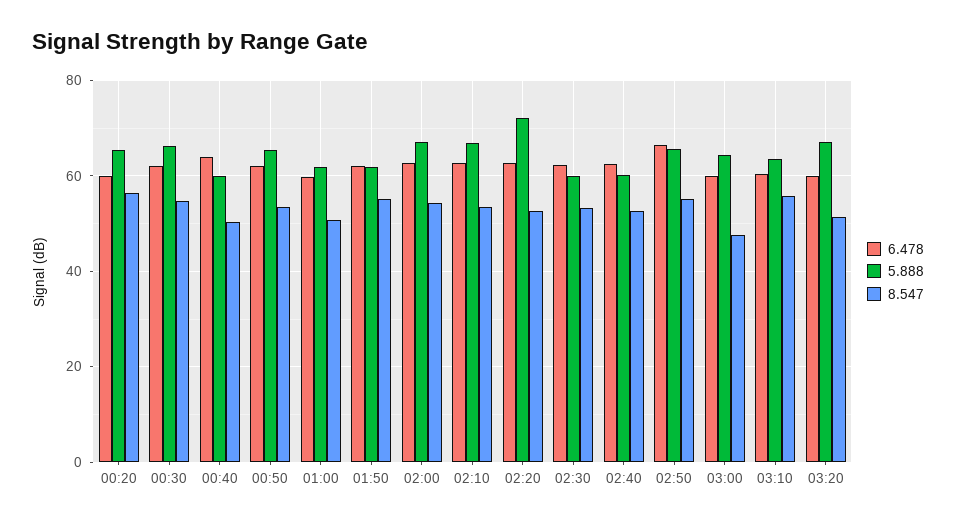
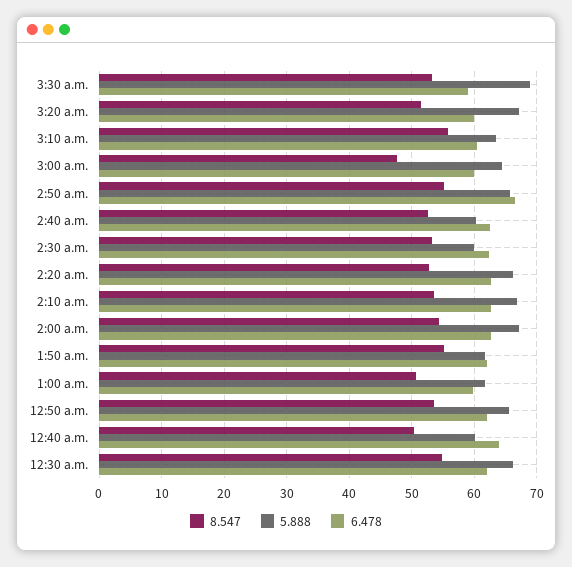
6.478, 00:20: 60 -> none
5.888, 00:20: 66 -> none
8.547, 00:20: 56 -> none
5.888, 02:20: 72 -> 66
8.547, 3:30 a.m.: none -> 53
5.888, 3:30 a.m.: none -> 69
6.478, 3:30 a.m.: none -> 59

